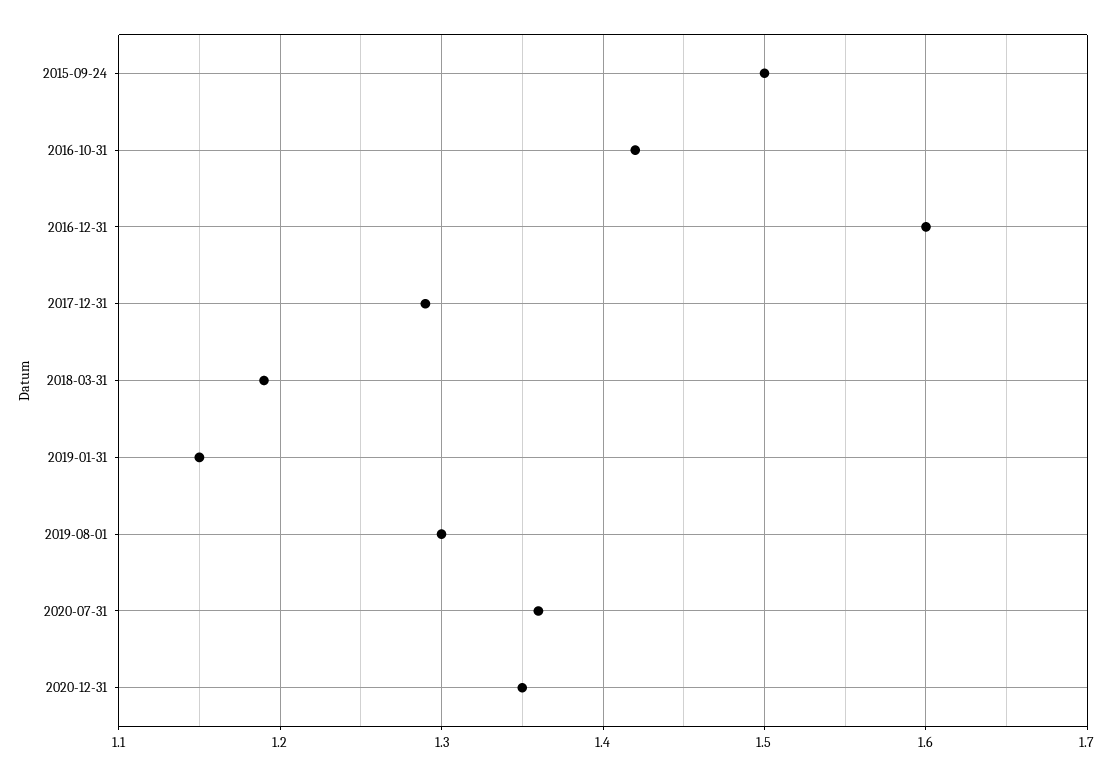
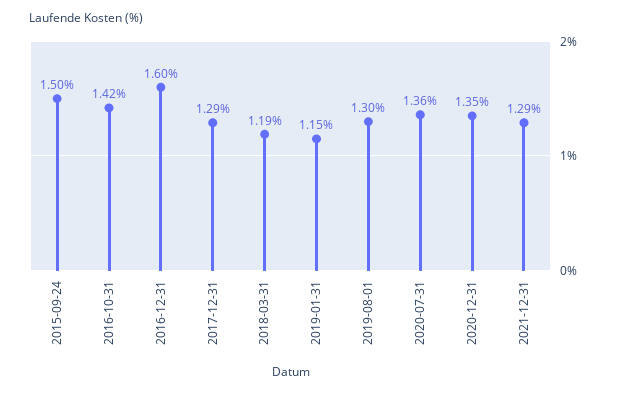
2021-12-31: none -> 1.29

